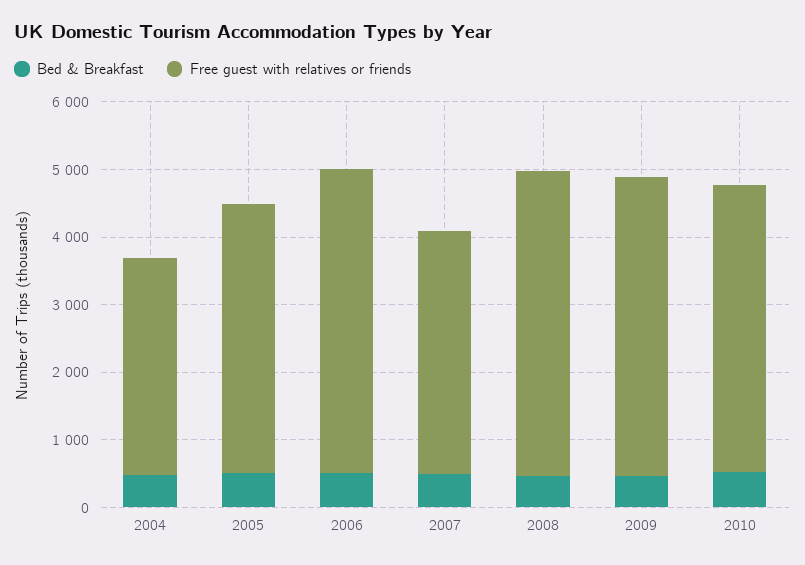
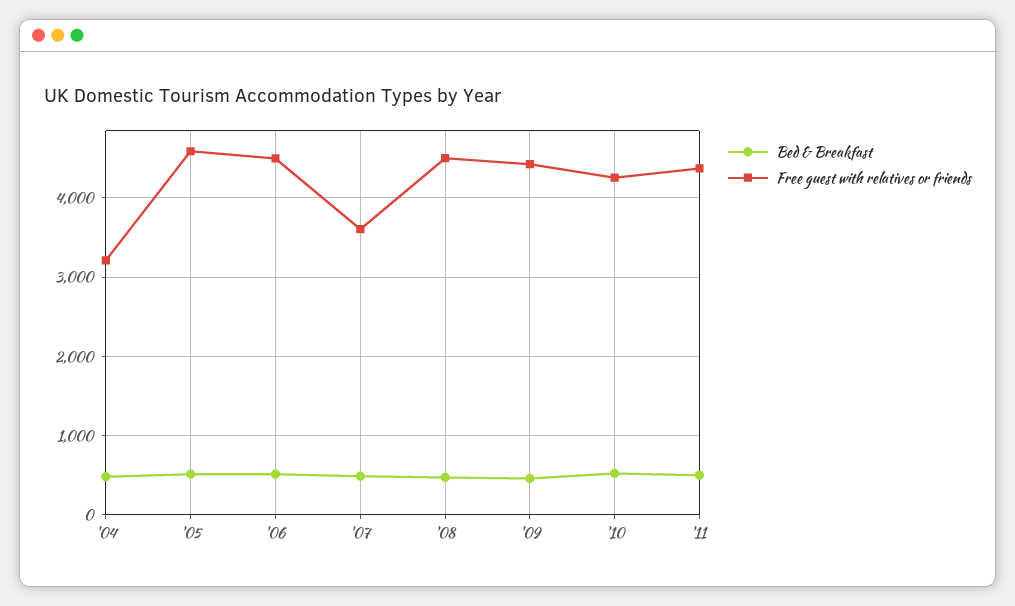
Free guest with relatives or friends, 2005: 4000 -> 4600
Bed & Breakfast, '11: none -> 500
Free guest with relatives or friends, '11: none -> 4400

